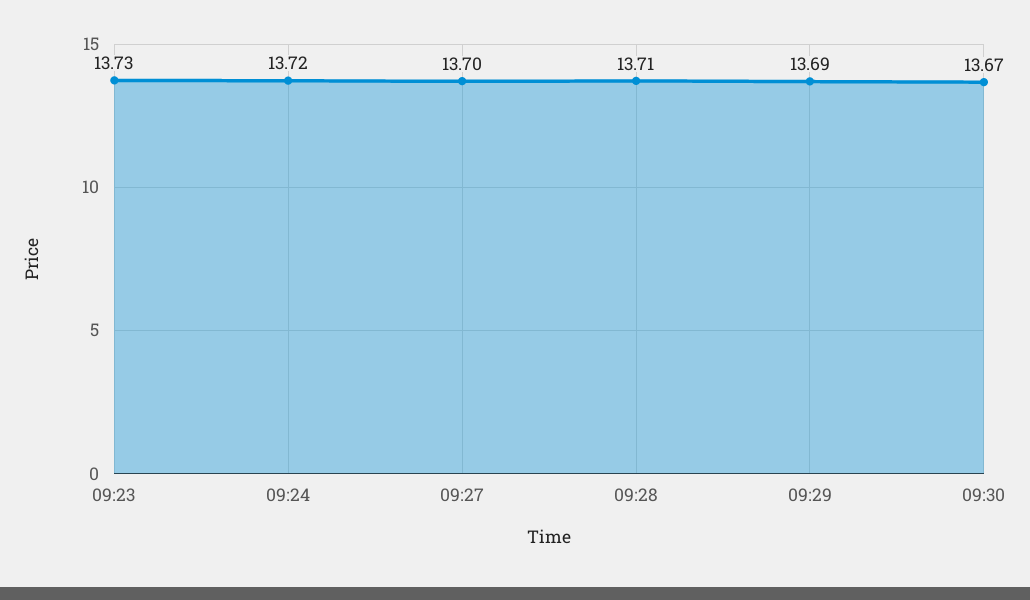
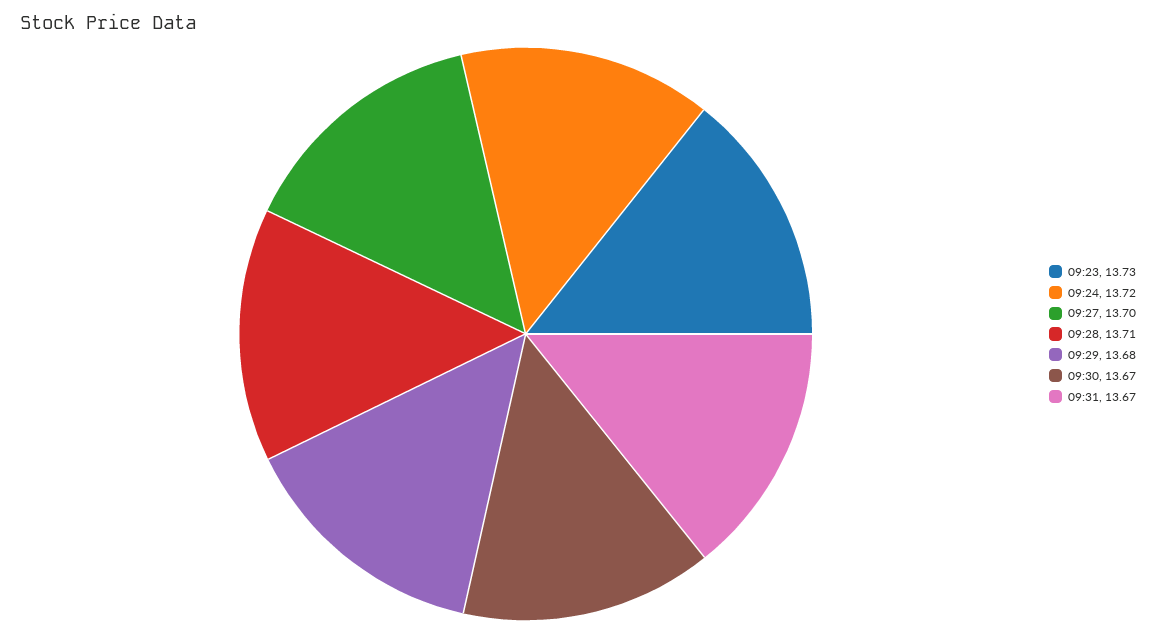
09:29: 13.69 -> 13.68
09:31: none -> 13.67

